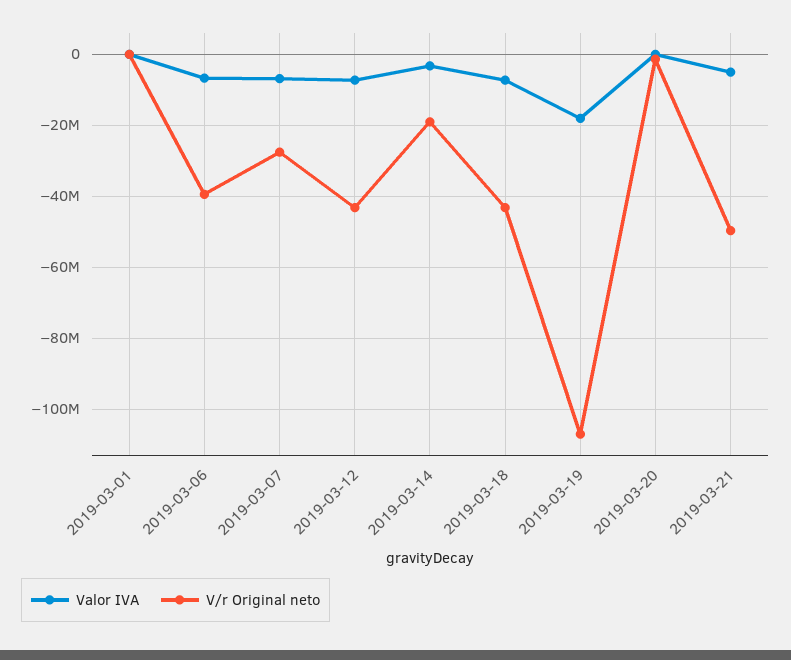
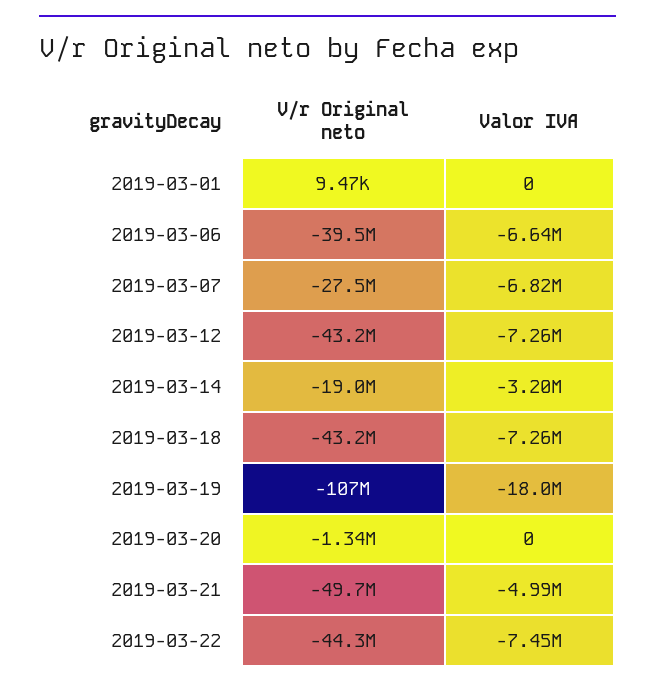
V/r Original neto, 2019-03-22: none -> -44300000
Valor IVA, 2019-03-22: none -> -7450000

